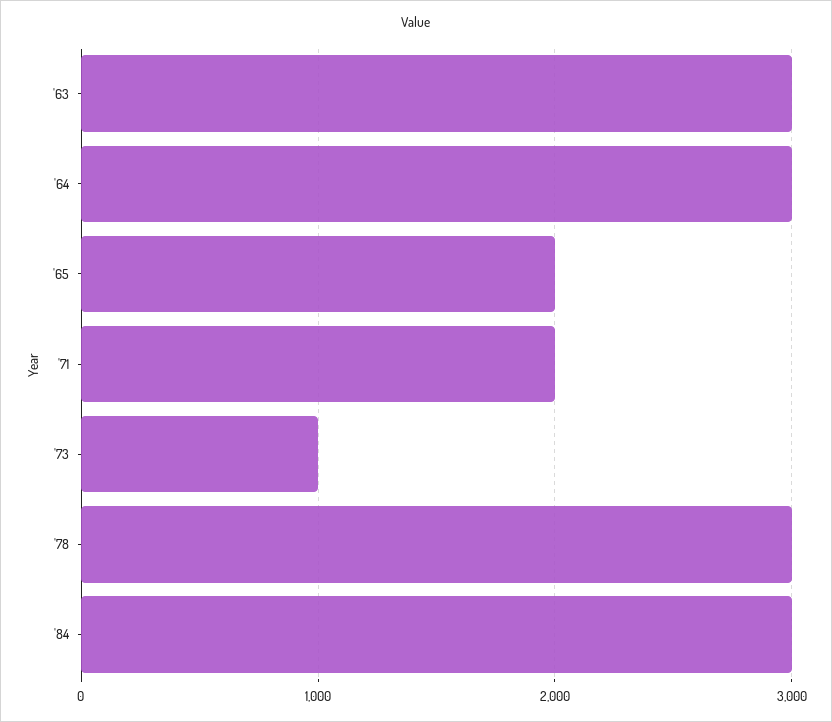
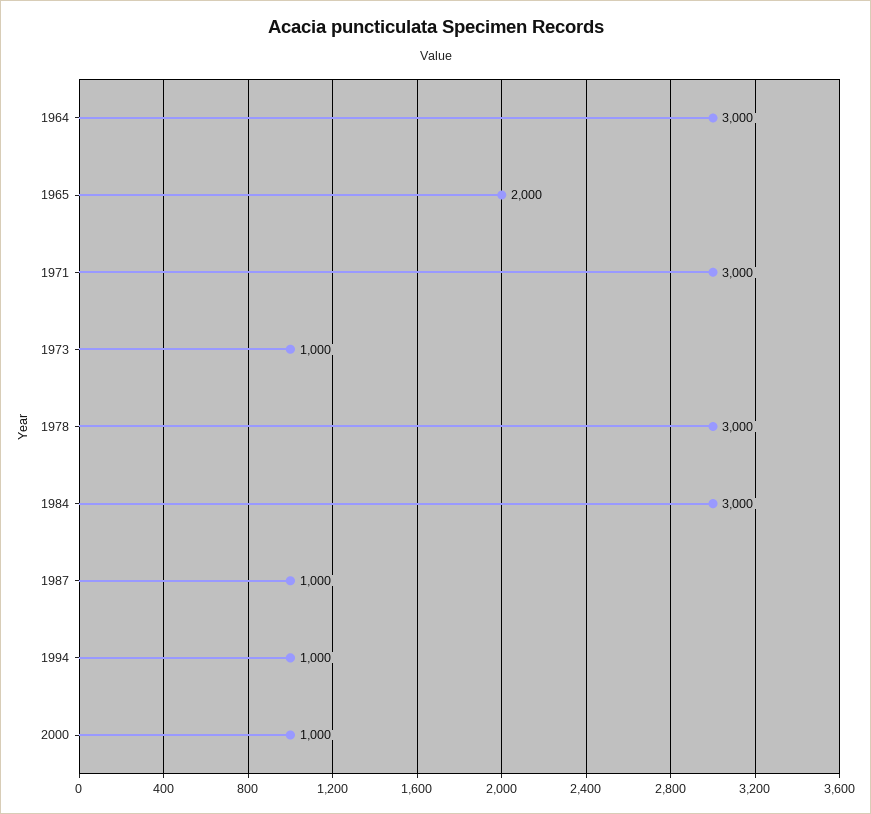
'63: 3000 -> none
'71: 2000 -> 3000
1987: none -> 1000
1994: none -> 1000
2000: none -> 1000

